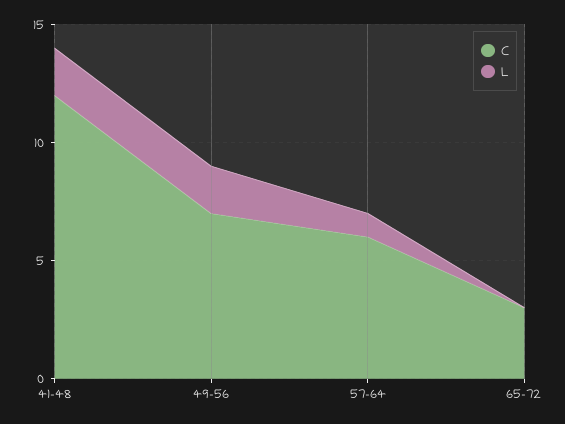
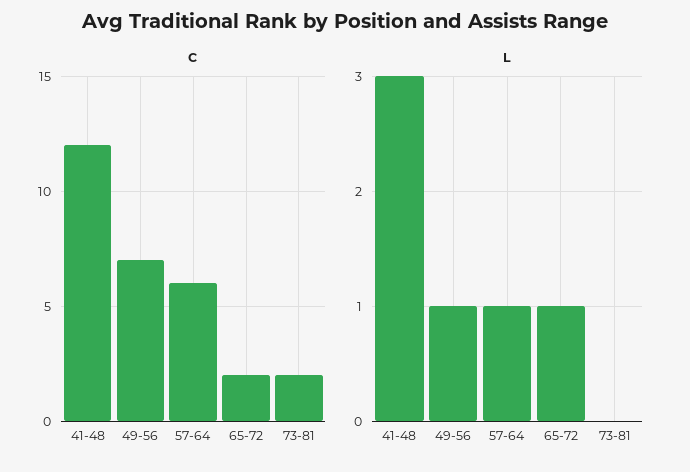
L, 41-48: 2 -> 3
L, 49-56: 2 -> 1
C, 65-72: 3 -> 2
L, 65-72: 0 -> 1
C, 73-81: none -> 2
L, 73-81: none -> 0

